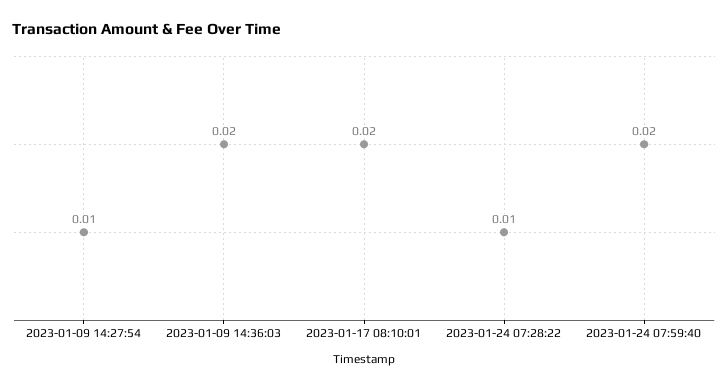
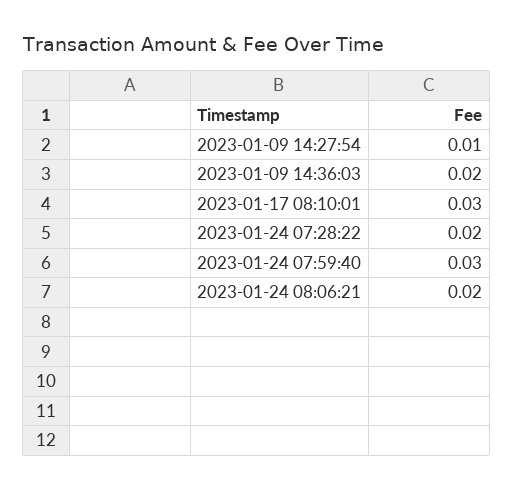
2023-01-17 08:10:01: 0.02 -> 0.03
2023-01-24 07:28:22: 0.01 -> 0.02
2023-01-24 07:59:40: 0.02 -> 0.03
2023-01-24 08:06:21: none -> 0.02

